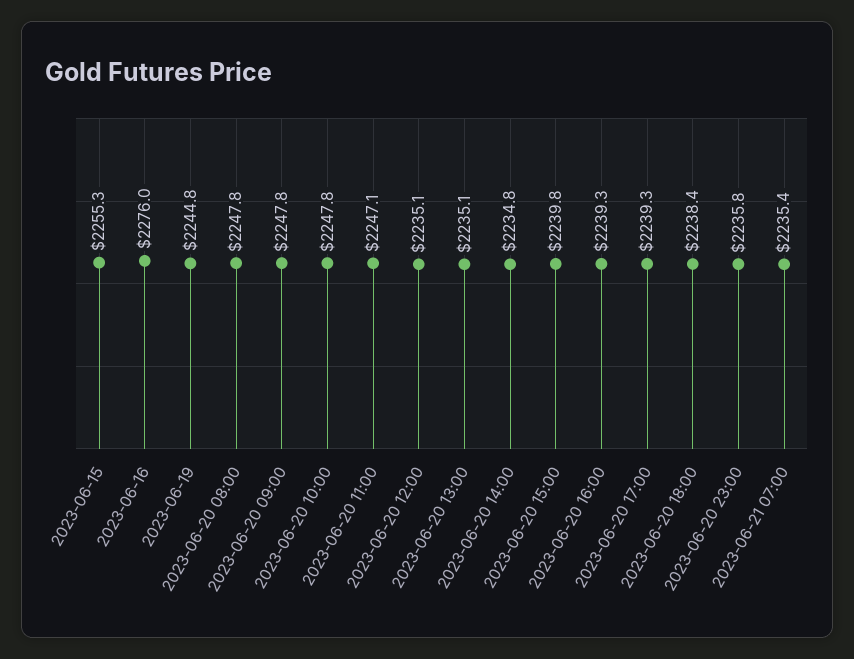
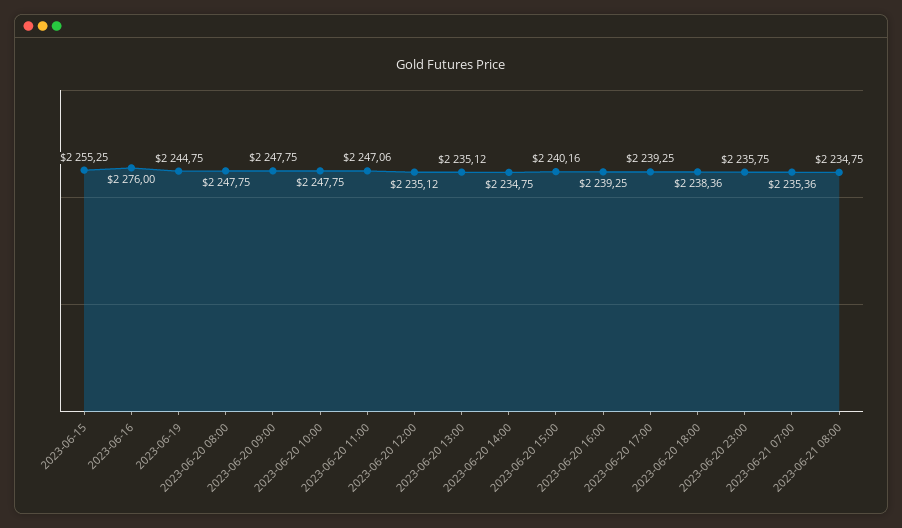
2023-06-20 15:00: 2239.8 -> 2240.16
2023-06-21 08:00: none -> 2234.75

